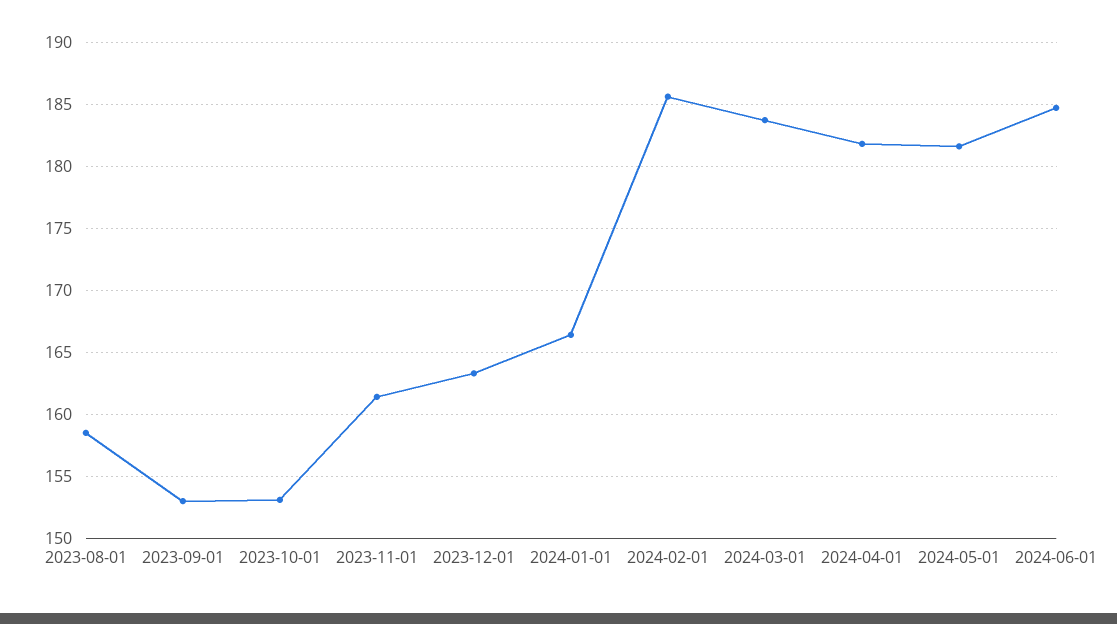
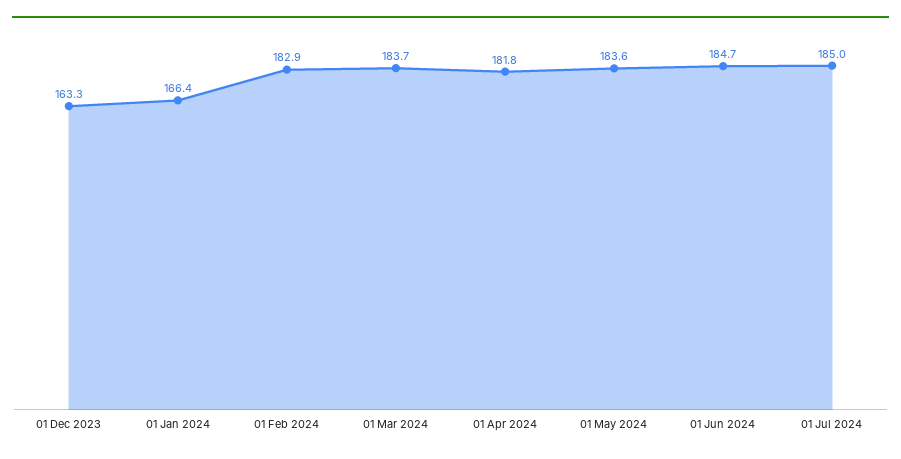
2023-08-01: 158.5 -> none
2023-09-01: 153 -> none
2023-10-01: 153 -> none
2023-11-01: 161.5 -> none
2024-02-01: 185.5 -> 182.9
2024-05-01: 181.5 -> 183.6
01 Jul 2024: none -> 185

